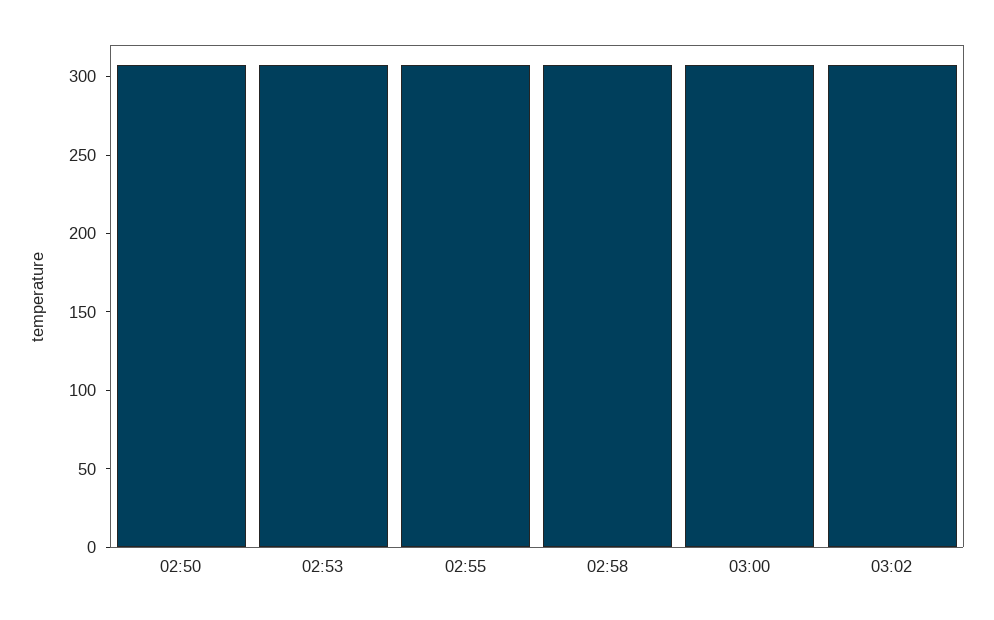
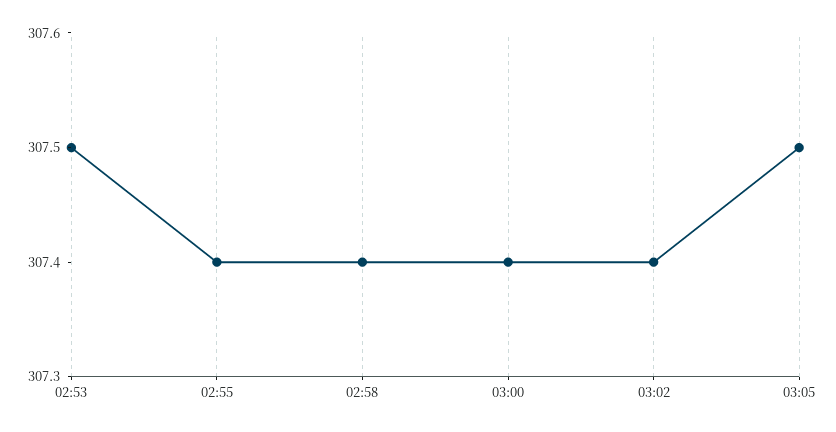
02:50: 310 -> none
03:05: none -> 307.5

